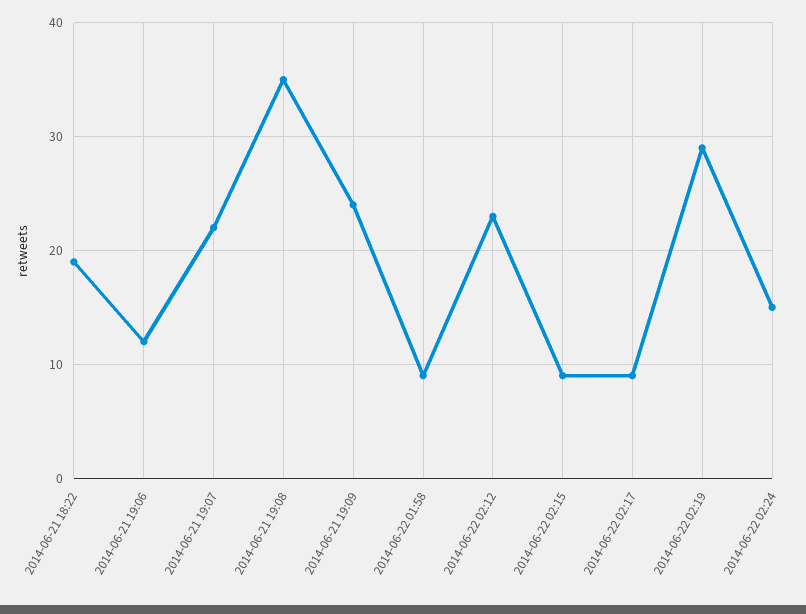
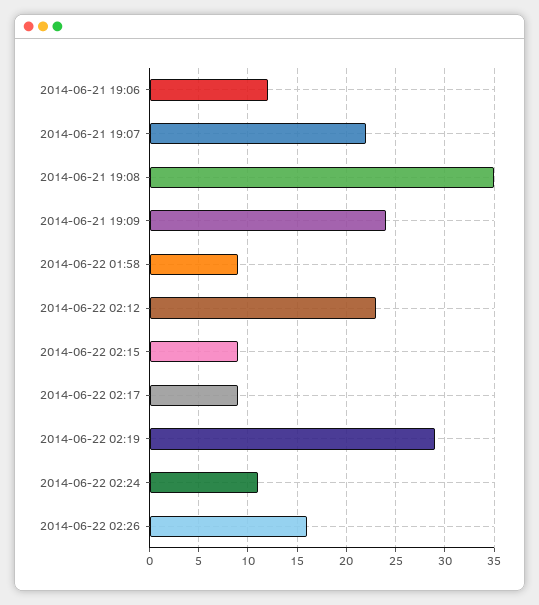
2014-06-21 18:22: 19 -> none
2014-06-22 02:24: 15 -> 11
2014-06-22 02:26: none -> 16

